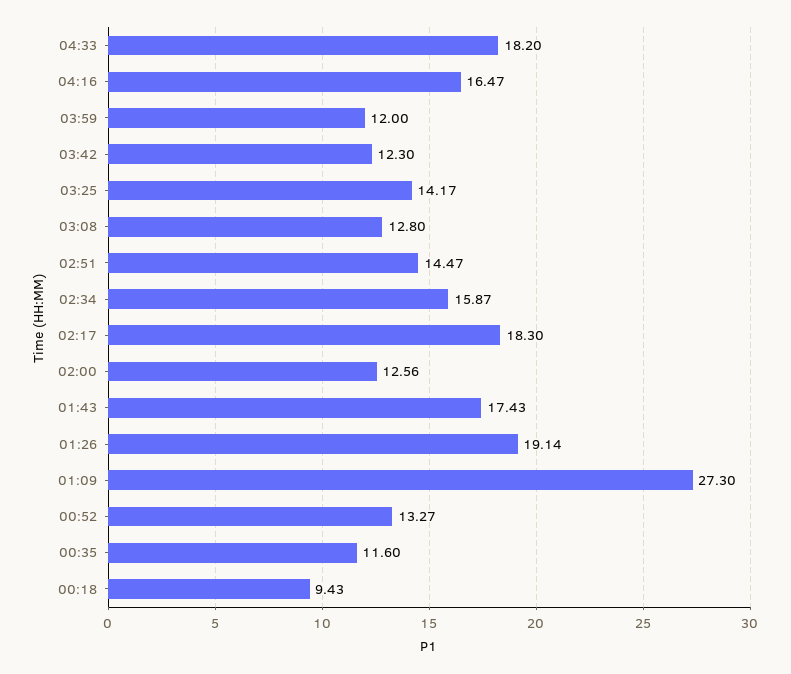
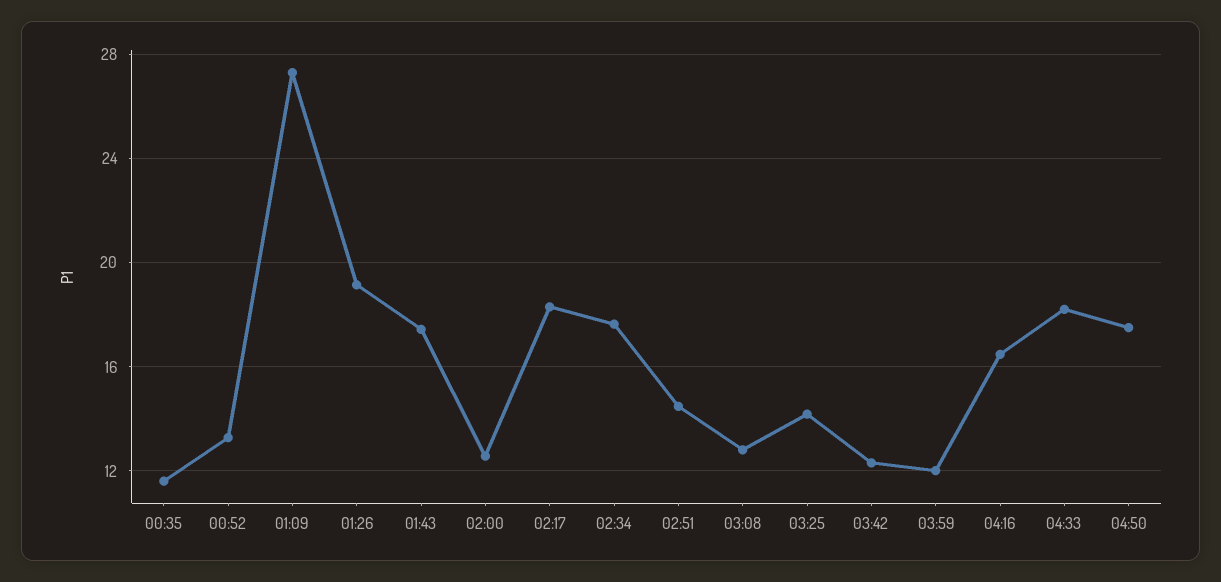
02:34: 15.87 -> 17.5
00:18: 9.43 -> none
04:50: none -> 17.5

